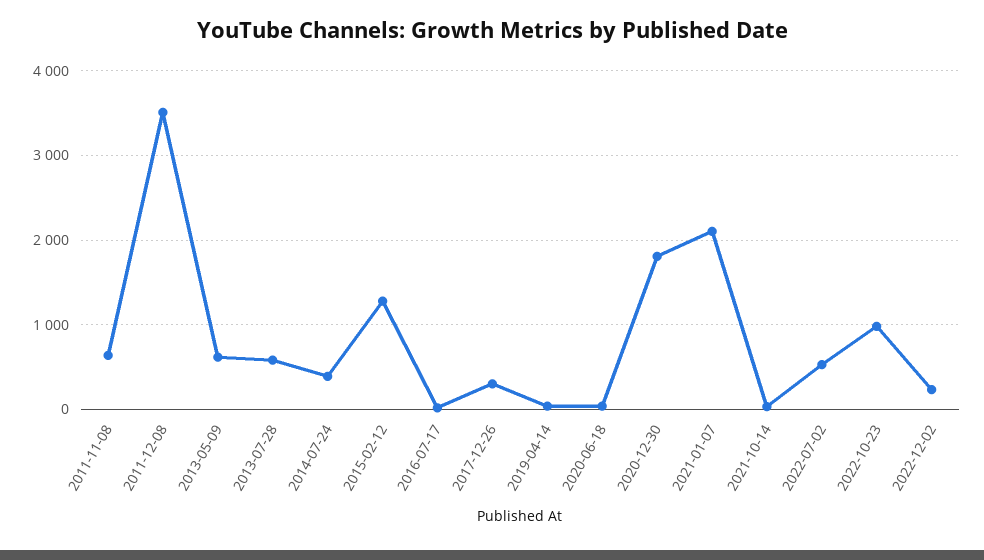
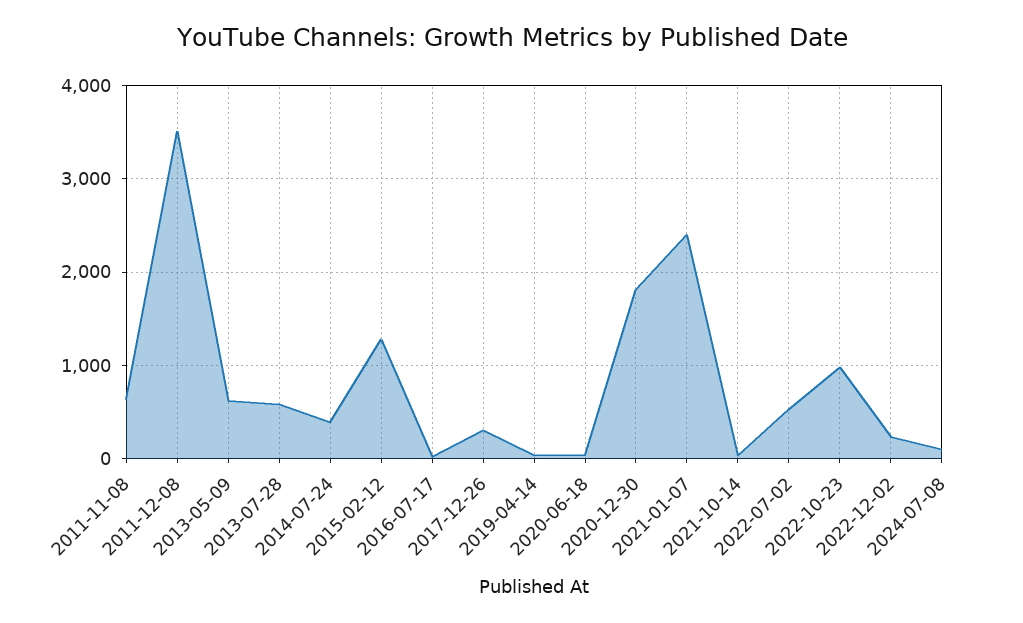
2021-01-07: 2100 -> 2400
2024-07-08: none -> 100

